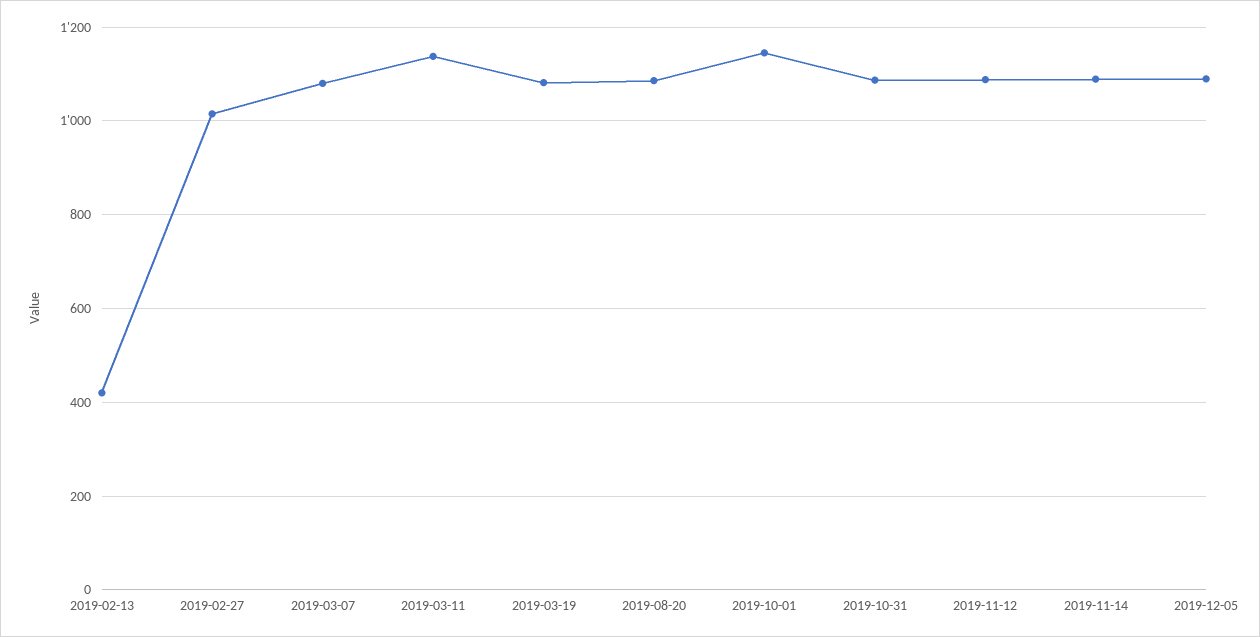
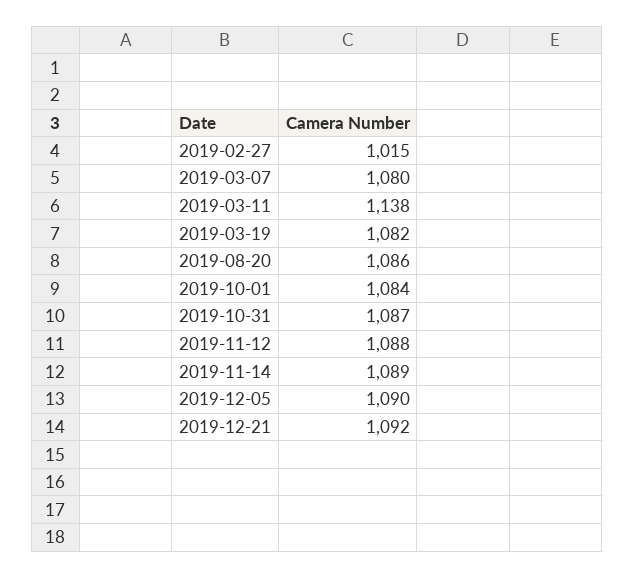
2019-02-13: 420 -> none
2019-10-01: 1140 -> 1084
2019-12-21: none -> 1092

